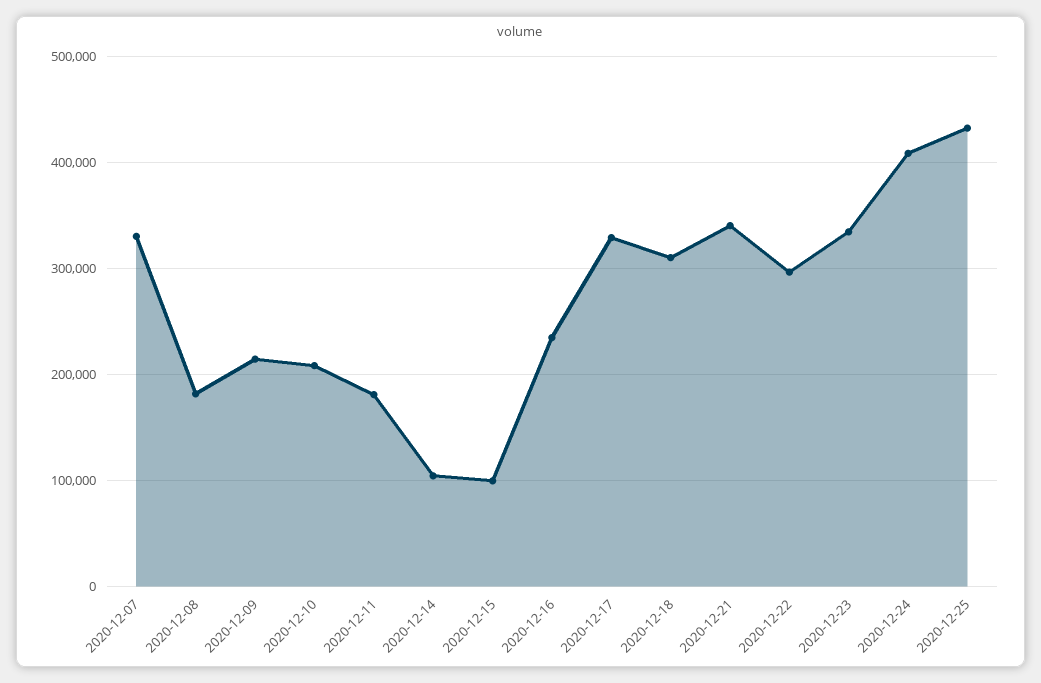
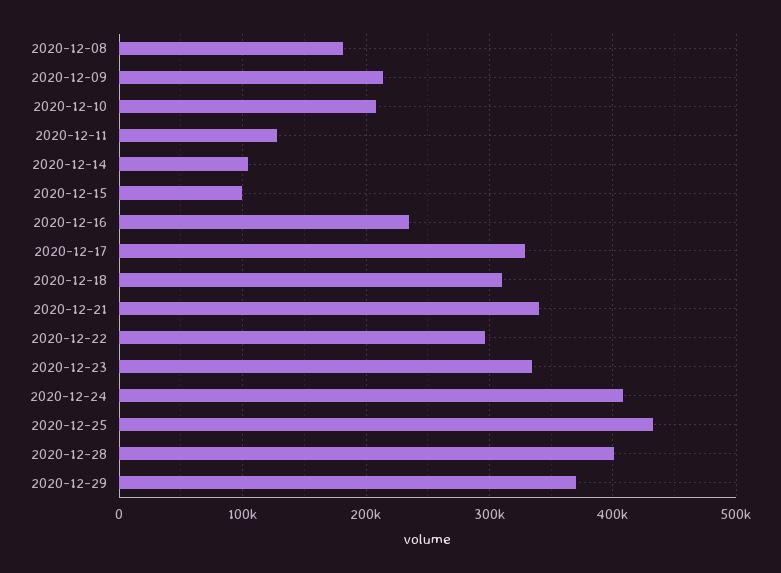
2020-12-07: 330000 -> none
2020-12-11: 180000 -> 130000
2020-12-28: none -> 400000
2020-12-29: none -> 370000

